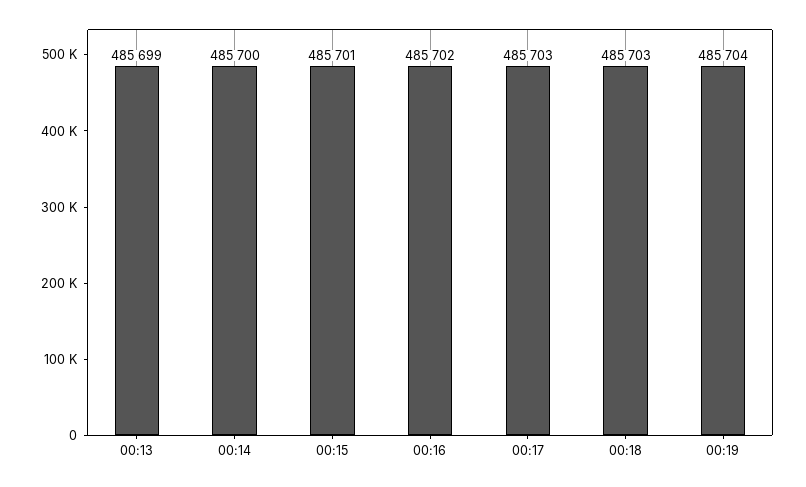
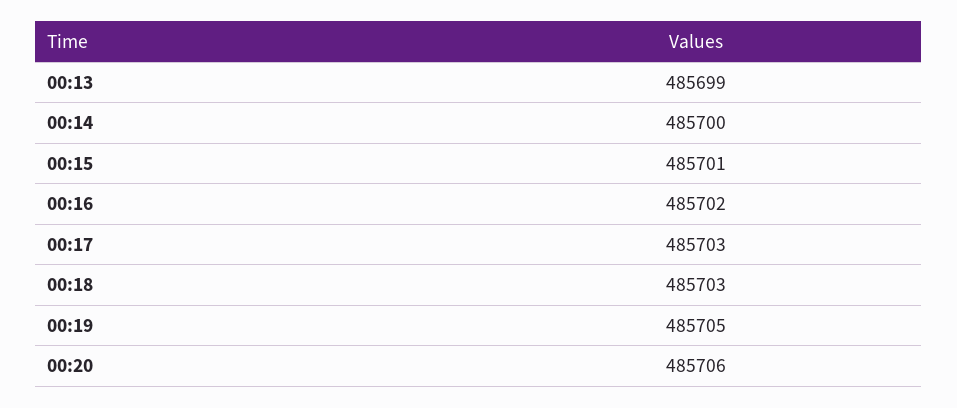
00:19: 485704 -> 485705
00:20: none -> 485706

